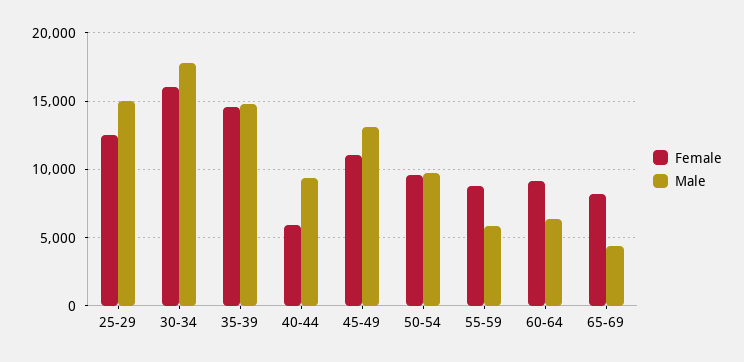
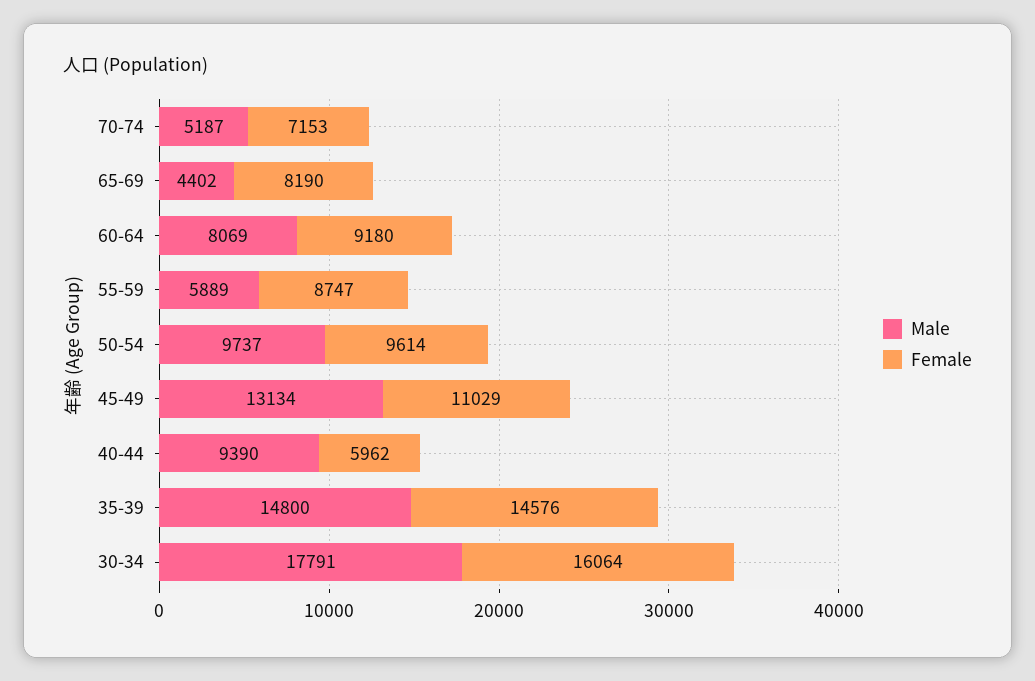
Female, 25-29: 12500 -> none
Male, 25-29: 15000 -> none
Male, 60-64: 6500 -> 8069
Male, 70-74: none -> 5187
Female, 70-74: none -> 7153

